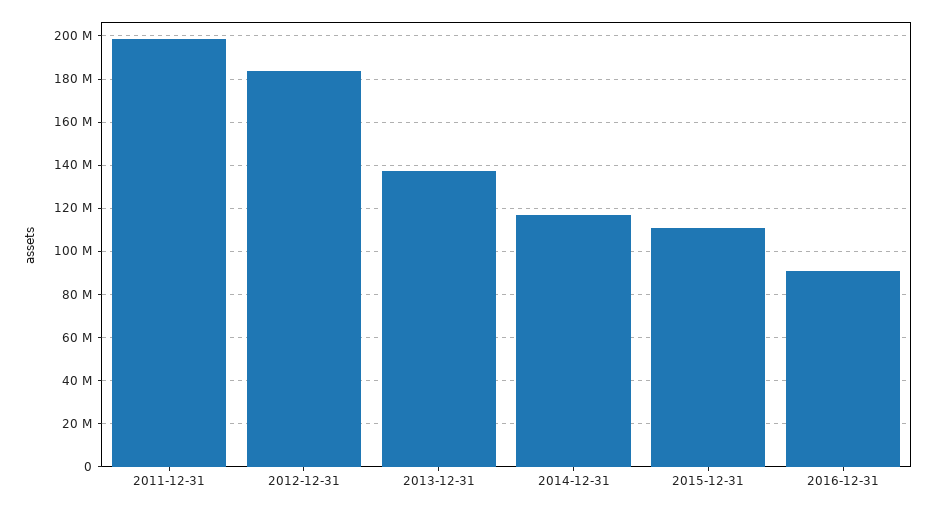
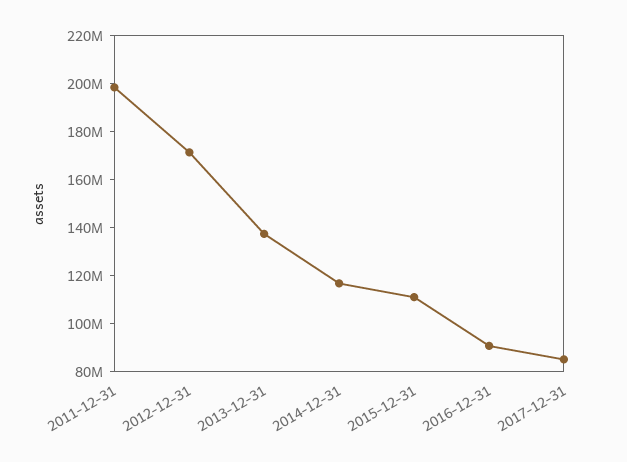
2012-12-31: 185000000 -> 170000000
2017-12-31: none -> 85000000

